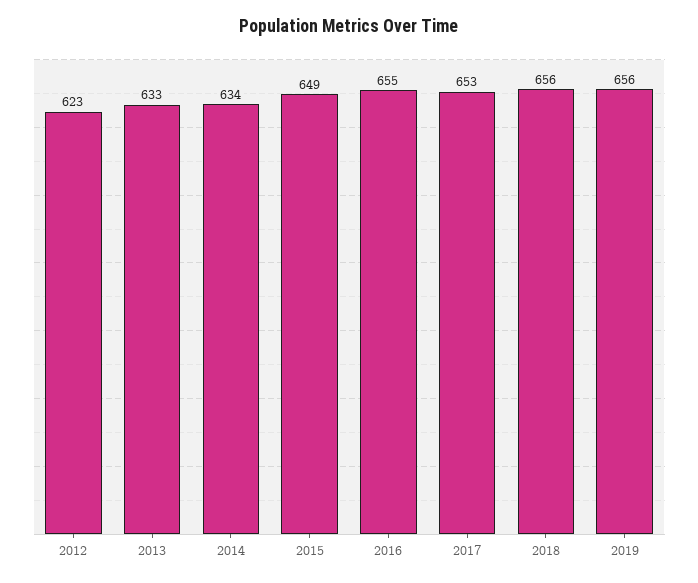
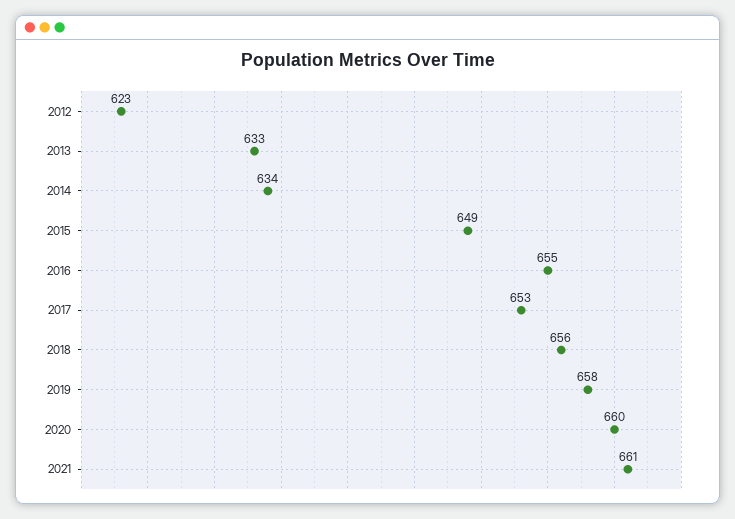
2019: 656 -> 658
2020: none -> 660
2021: none -> 661

